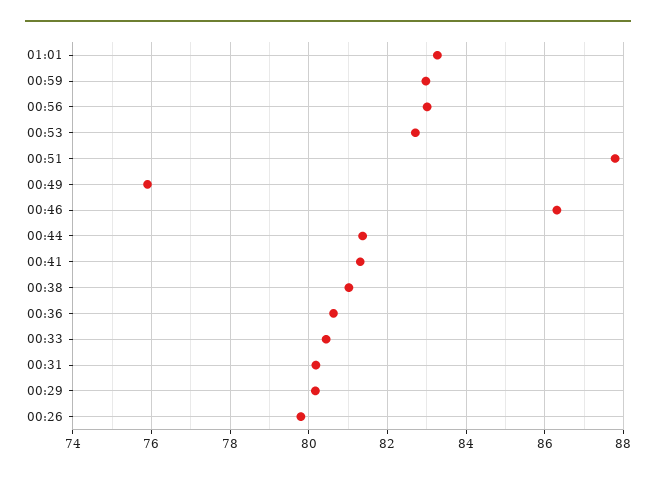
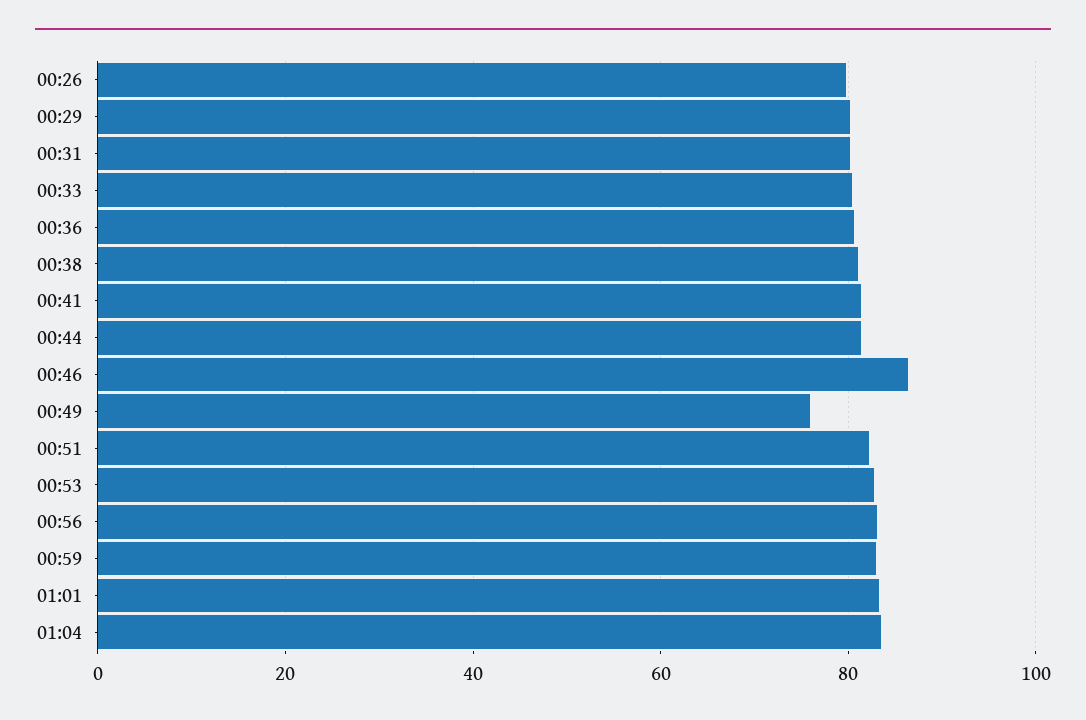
00:51: 87.8 -> 82
01:04: none -> 84

